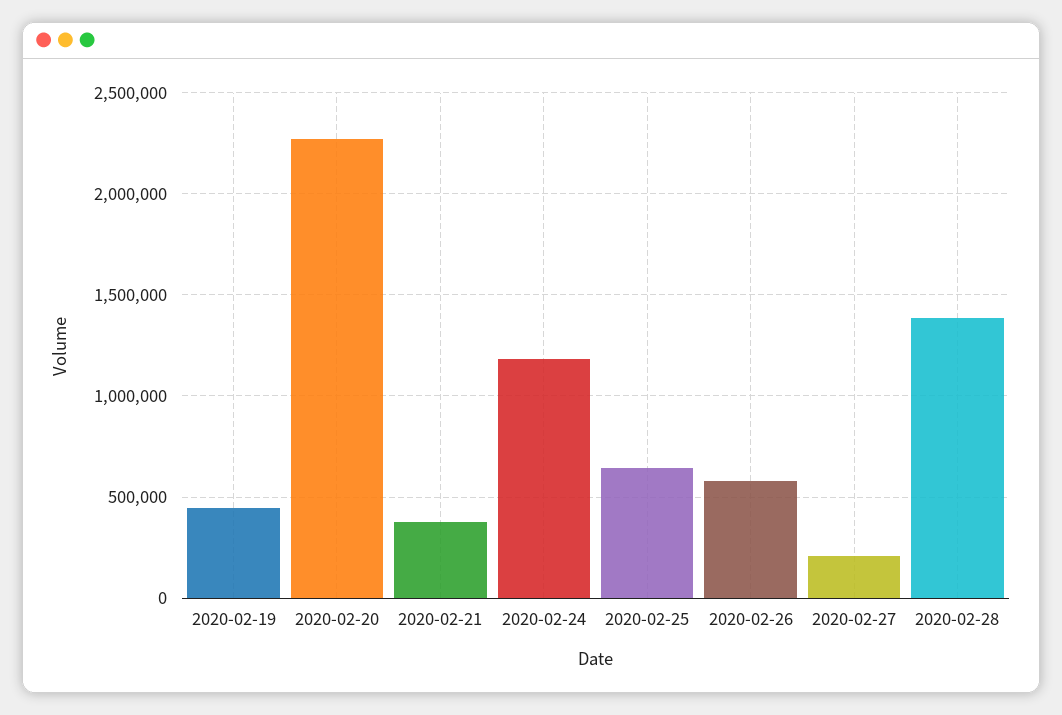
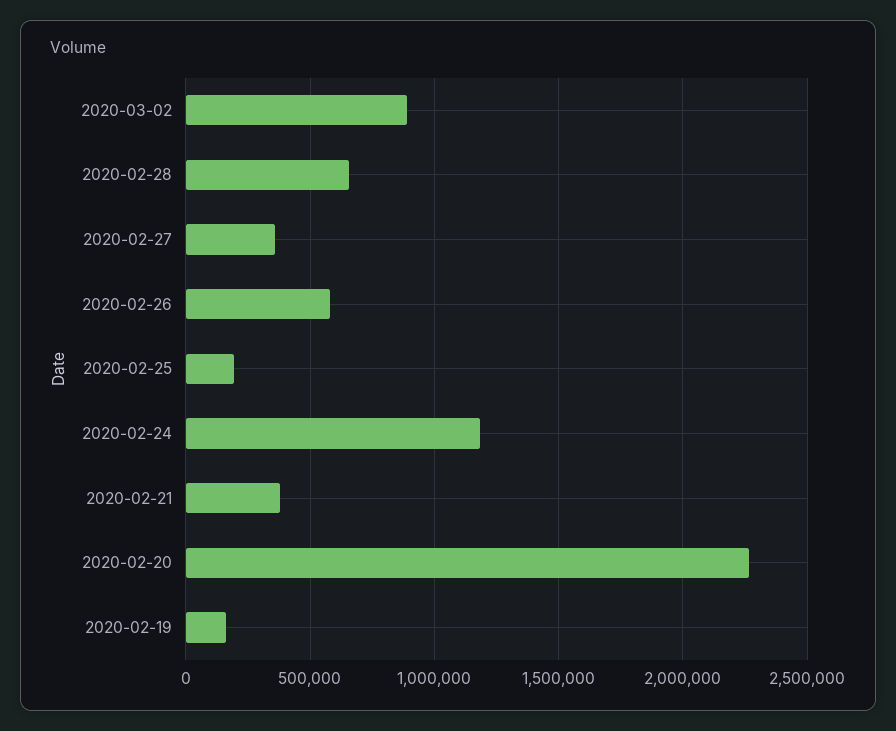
2020-02-19: 450000 -> 150000
2020-02-25: 650000 -> 200000
2020-02-27: 200000 -> 350000
2020-02-28: 1400000 -> 650000
2020-03-02: none -> 900000

